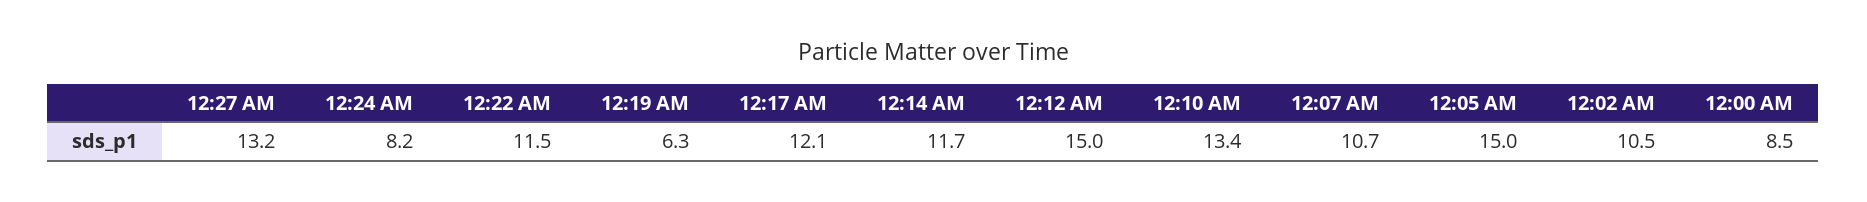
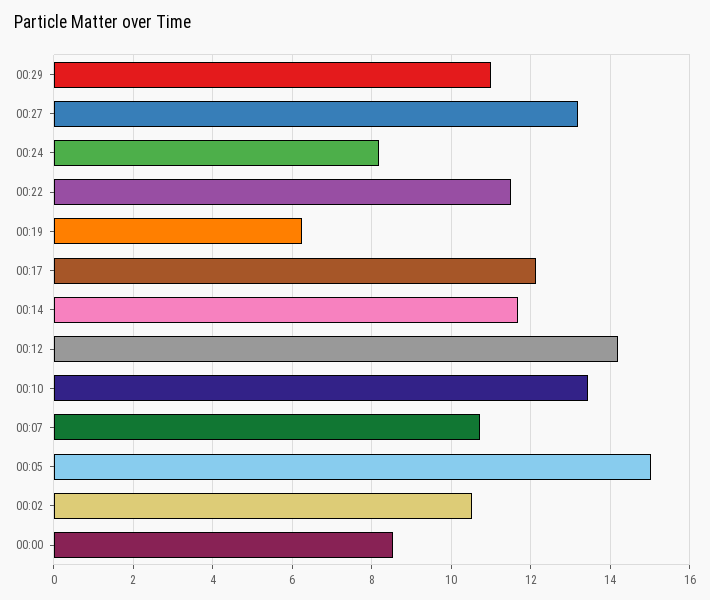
12:12 AM: 15 -> 14.2
00:29: none -> 11

